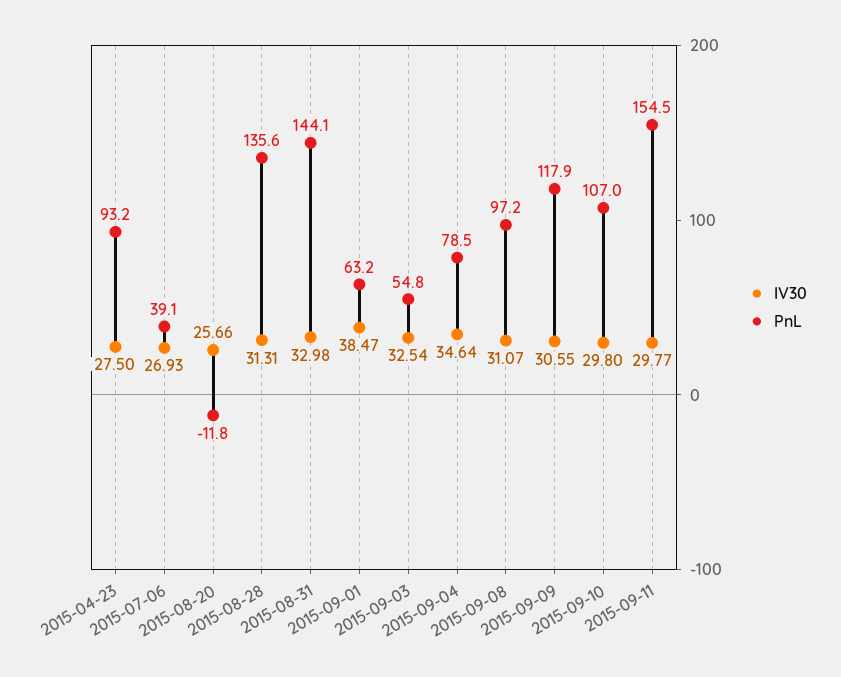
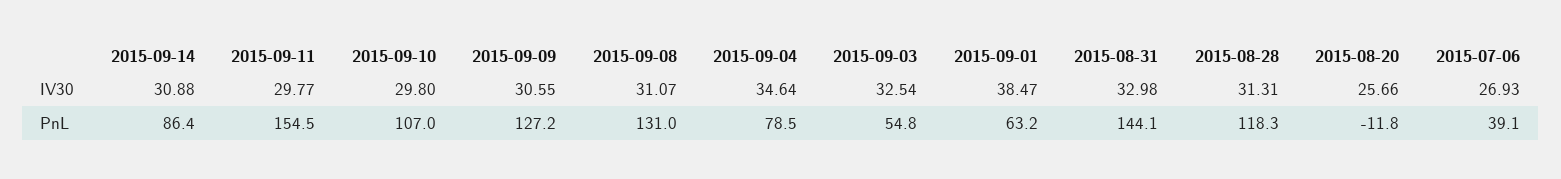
IV30, 2015-04-23: 27.5 -> none
PnL, 2015-04-23: 93.2 -> none
PnL, 2015-08-28: 135.6 -> 118.3
PnL, 2015-09-08: 97.2 -> 131
PnL, 2015-09-09: 117.9 -> 127.2
IV30, 2015-09-14: none -> 30.88
PnL, 2015-09-14: none -> 86.4

